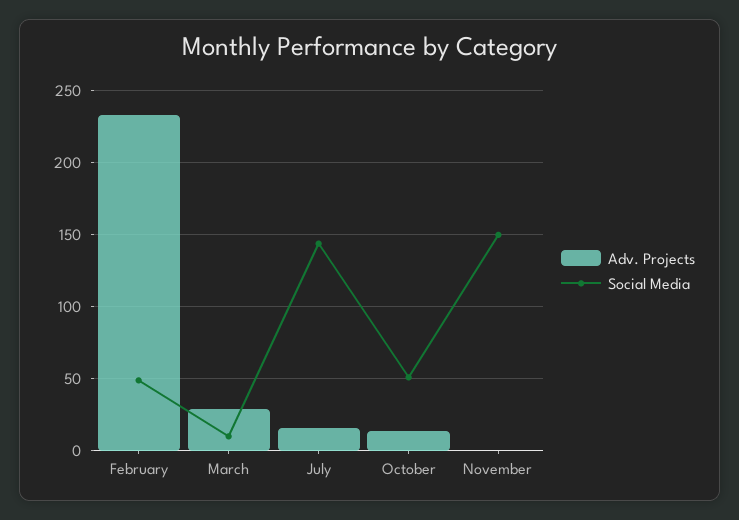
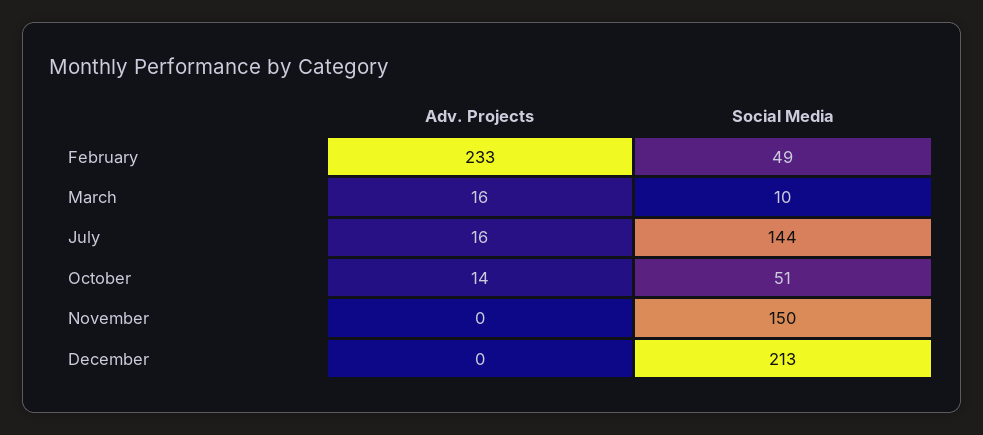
Adv. Projects, March: 30 -> 16
Adv. Projects, December: none -> 0
Social Media, December: none -> 213

